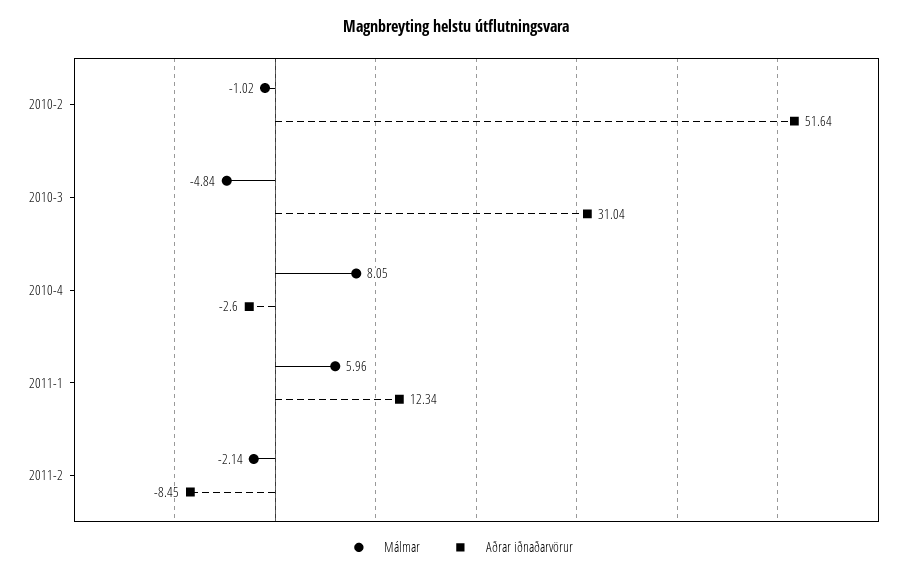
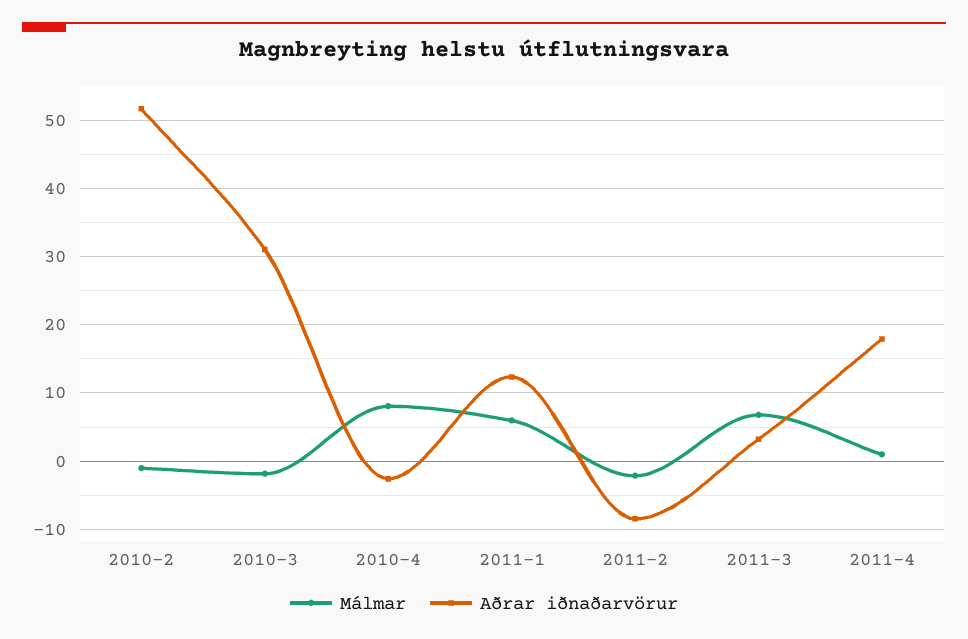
Málmar, 2010-3: -4.84 -> -2
Málmar, 2011-3: none -> 7
Aðrar iðnaðarvörur, 2011-3: none -> 3
Málmar, 2011-4: none -> 1
Aðrar iðnaðarvörur, 2011-4: none -> 18

